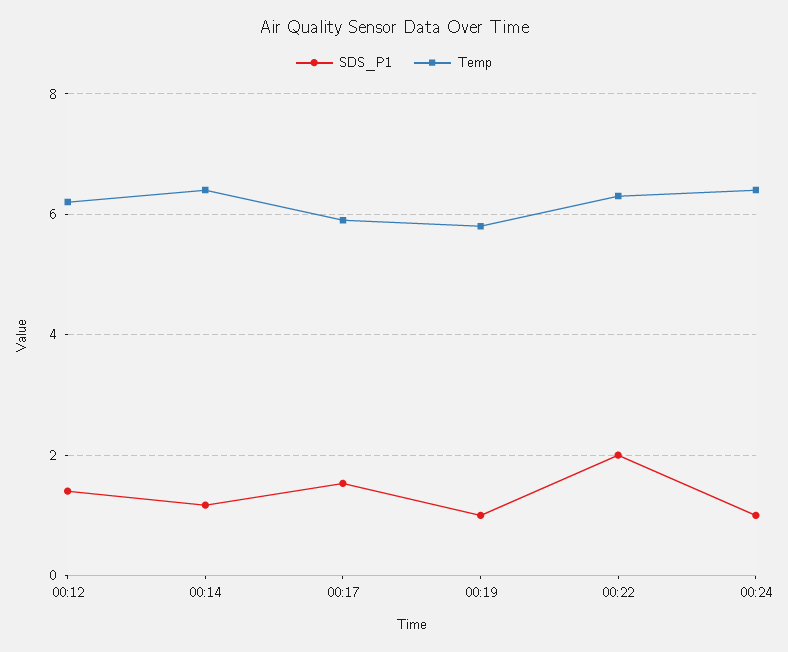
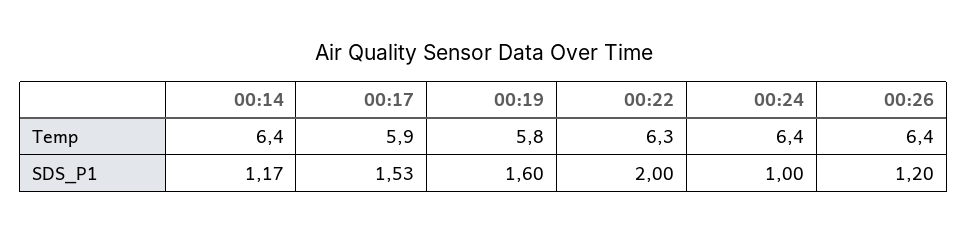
SDS_P1, 00:12: 1.4 -> none
Temp, 00:12: 6.2 -> none
SDS_P1, 00:19: 1 -> 1.6
Temp, 00:26: none -> 6.4
SDS_P1, 00:26: none -> 1.2

